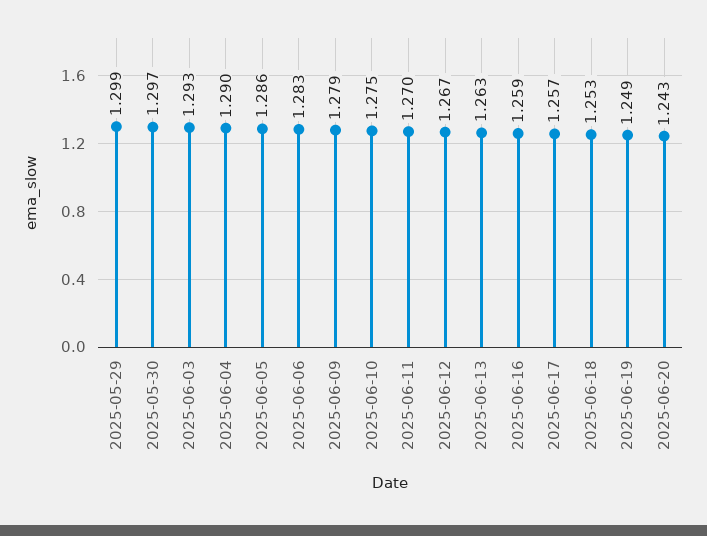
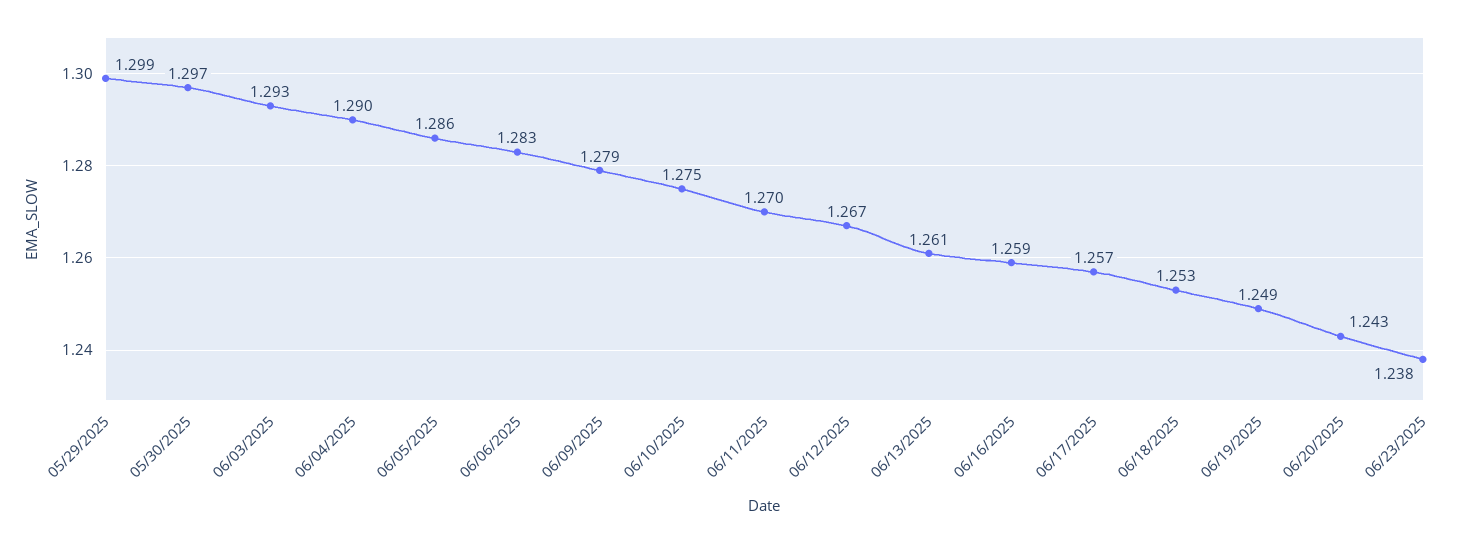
2025-06-13: 1.263 -> 1.261
06/23/2025: none -> 1.238

